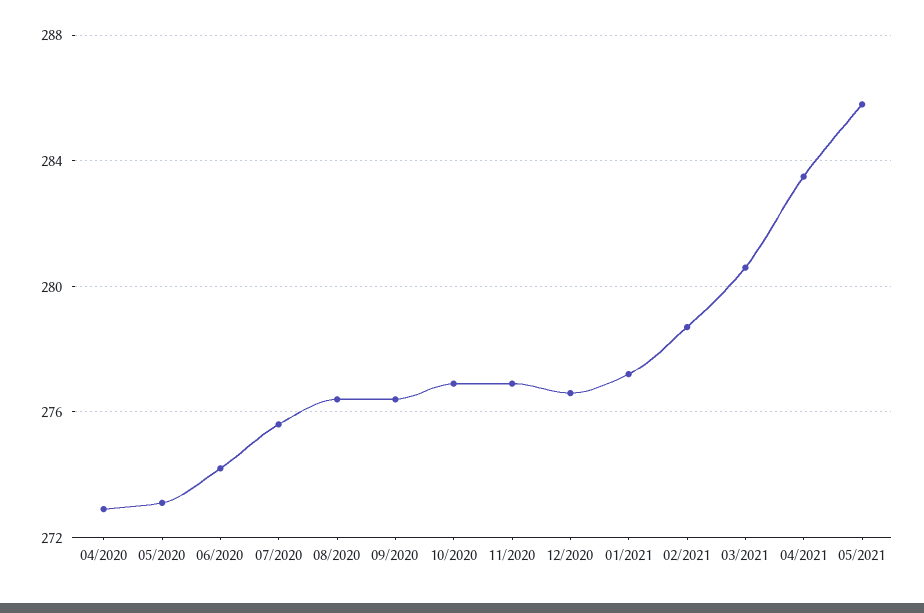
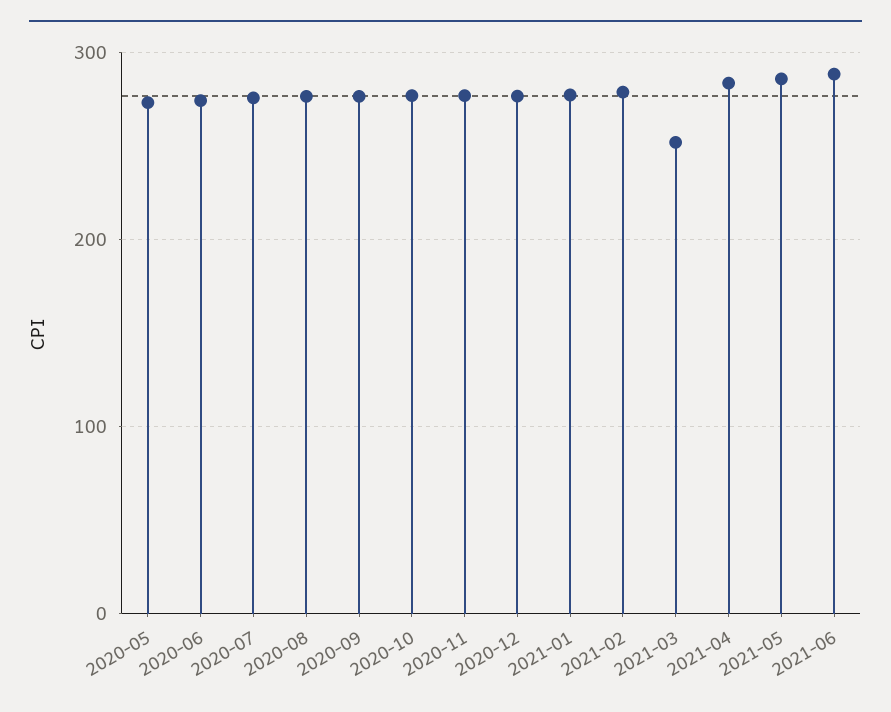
04/2020: 273 -> none
03/2021: 280.5 -> 250
2021-06: none -> 290

